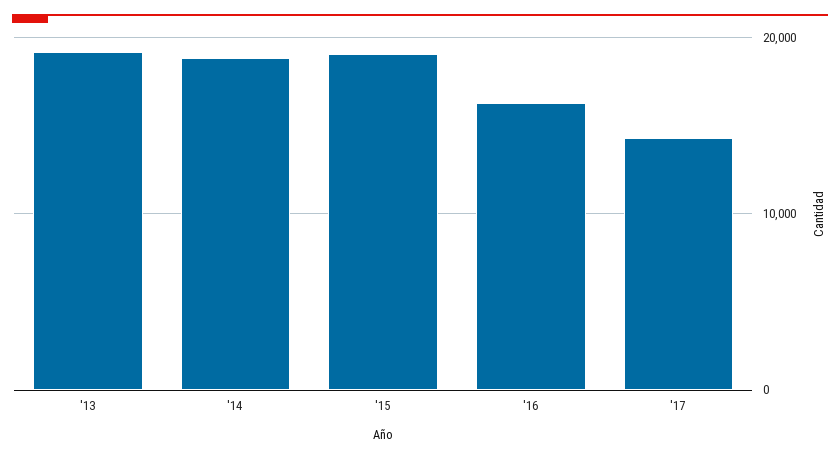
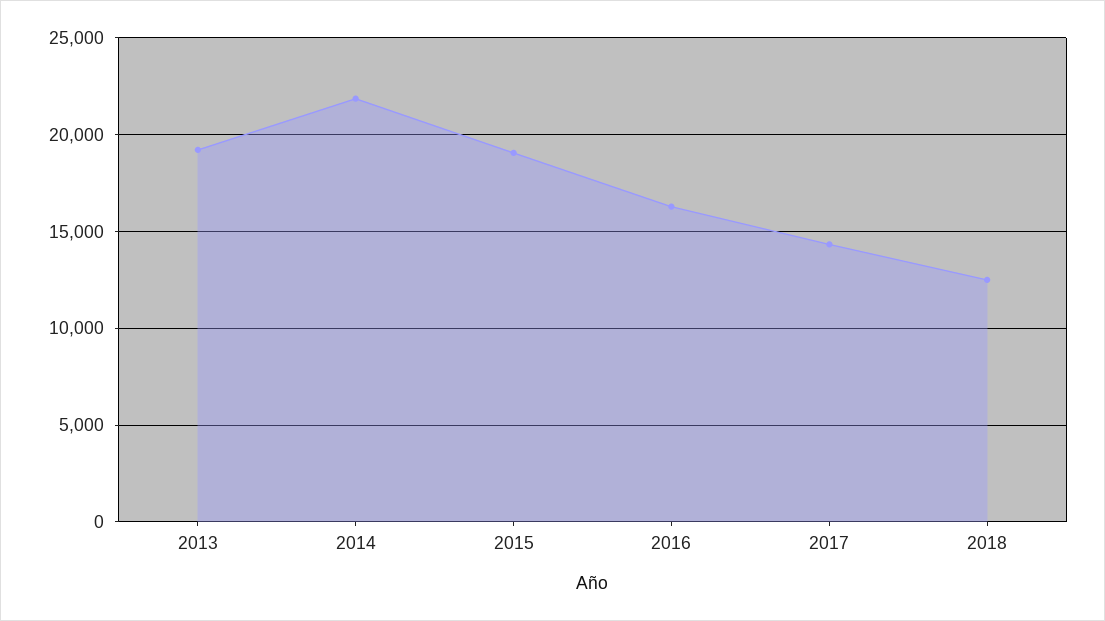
'14: 19000 -> 22000
2018: none -> 12500

